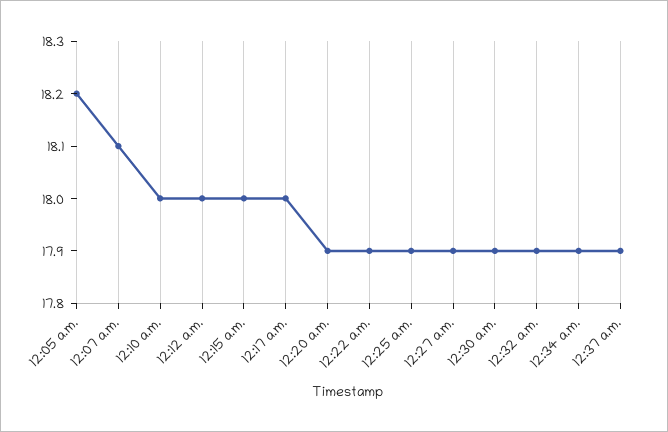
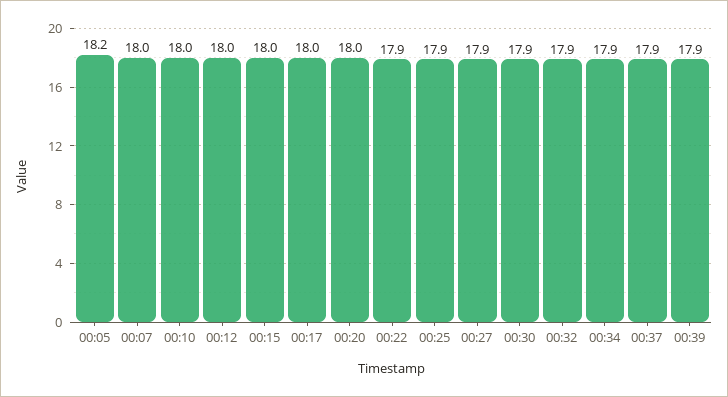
12:07 a.m.: 18.1 -> 18
12:20 a.m.: 17.9 -> 18
00:39: none -> 17.9

